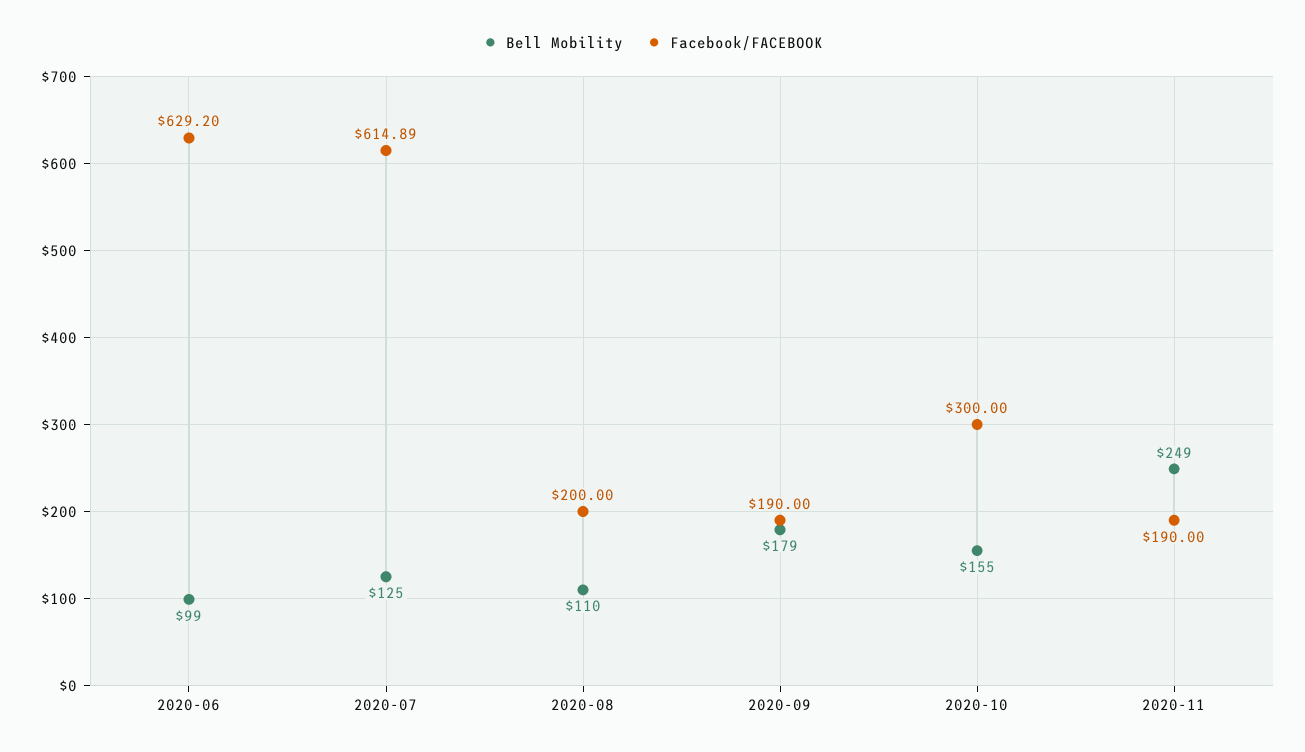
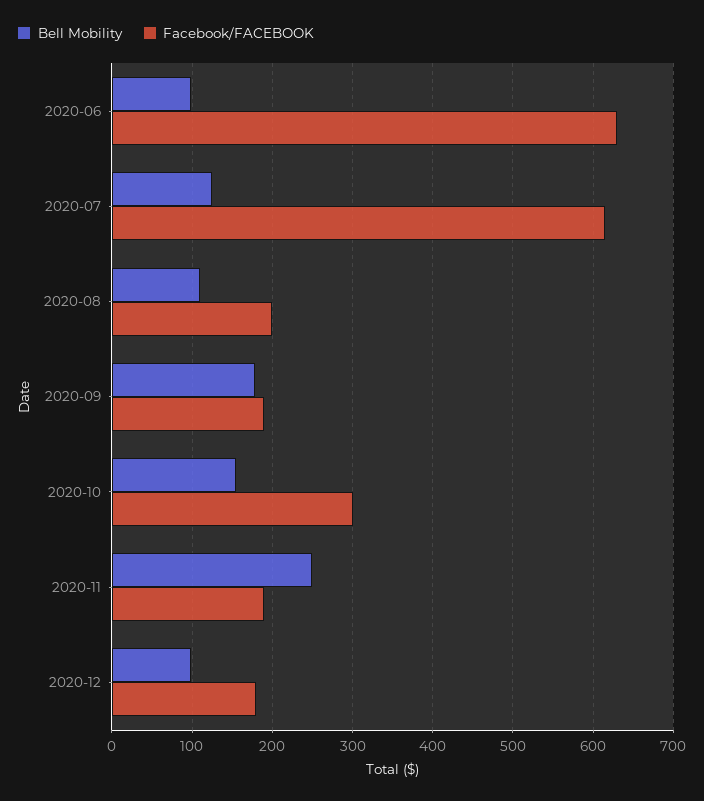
Bell Mobility, 2020-12: none -> 100
Facebook/FACEBOOK, 2020-12: none -> 180

